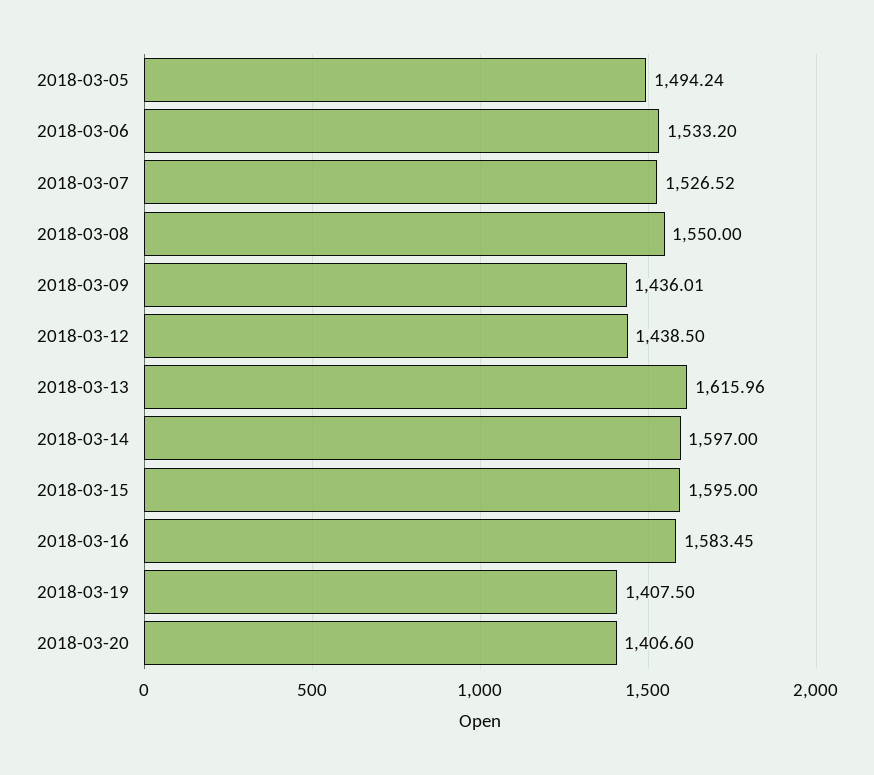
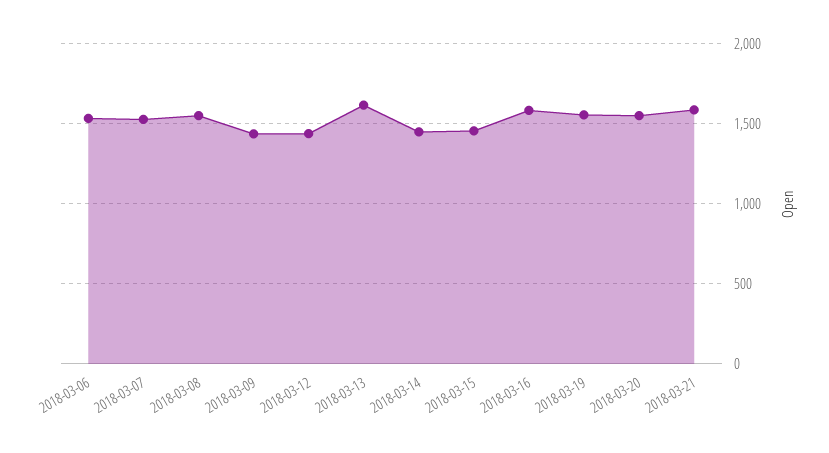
2018-03-05: 1494.24 -> none
2018-03-14: 1597 -> 1450
2018-03-15: 1595 -> 1450
2018-03-19: 1407.5 -> 1550
2018-03-20: 1406.6 -> 1550
2018-03-21: none -> 1600

